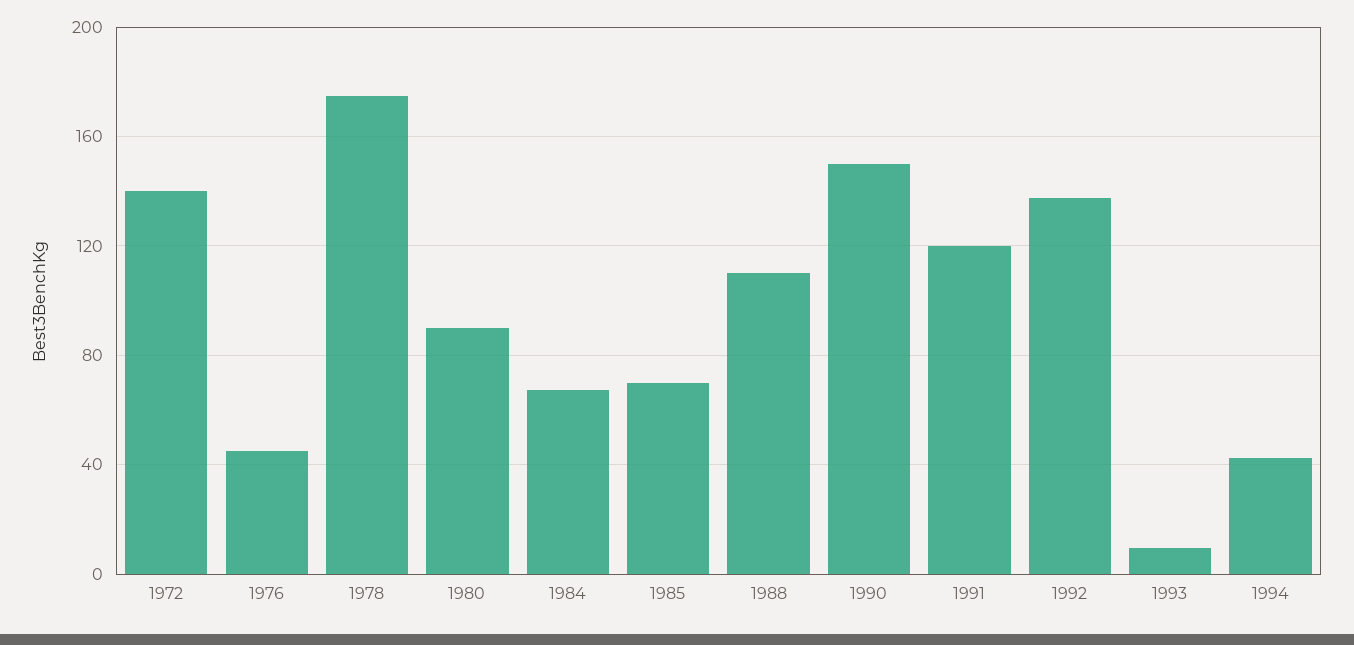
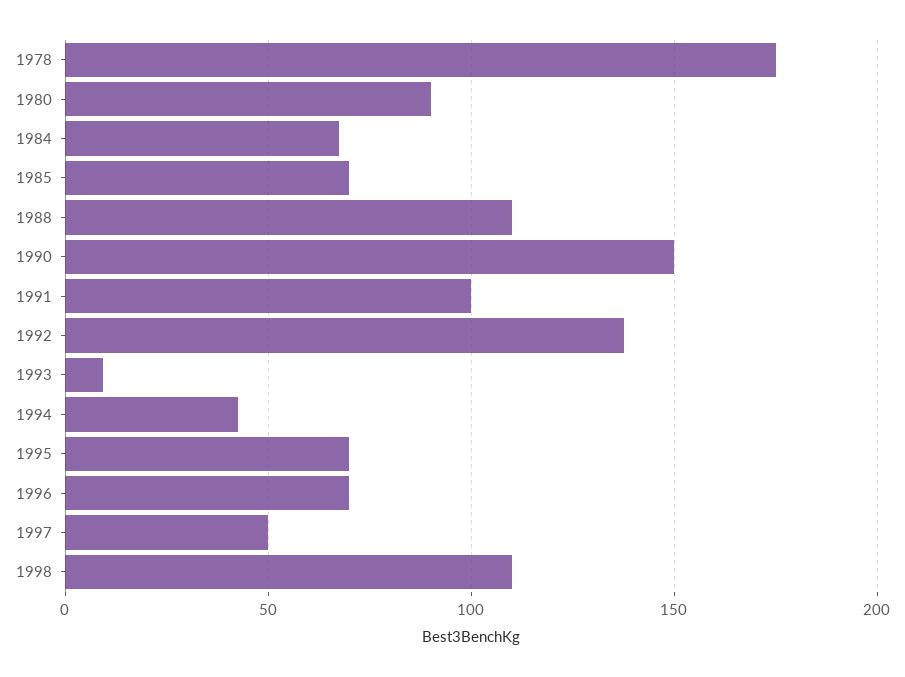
1972: 140 -> none
1976: 45 -> none
1991: 120 -> 100
1995: none -> 70
1996: none -> 70
1997: none -> 50
1998: none -> 110

